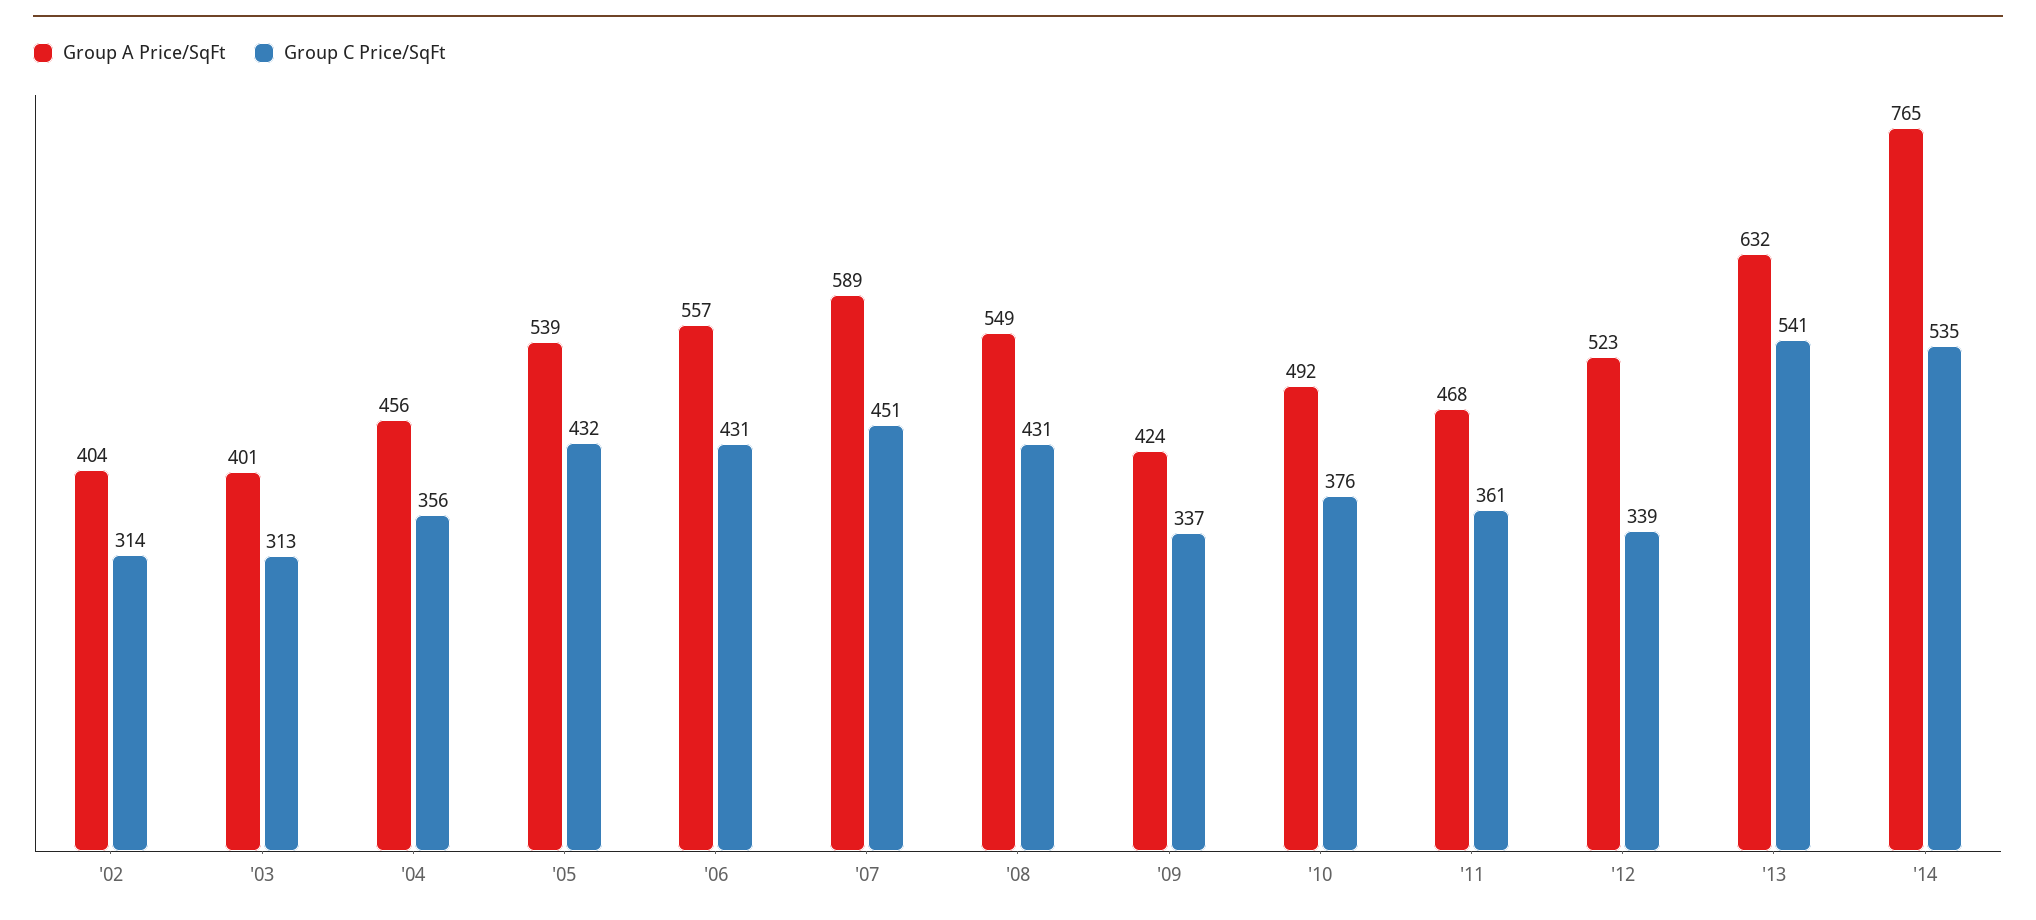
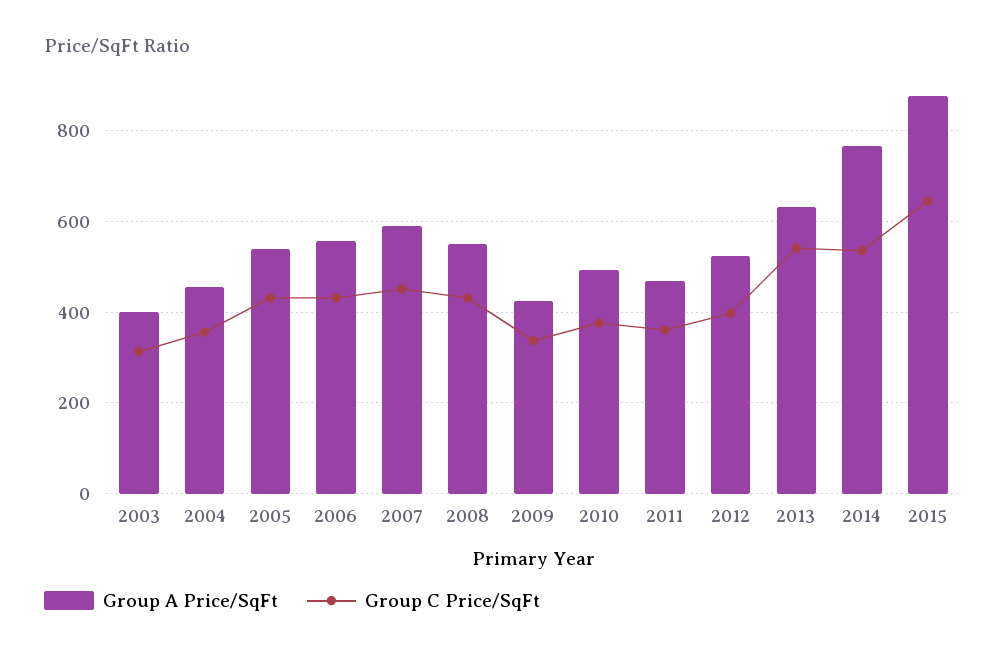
Group A Price/SqFt, '02: 404 -> none
Group C Price/SqFt, '02: 314 -> none
Group C Price/SqFt, '12: 339 -> 400
Group A Price/SqFt, 2015: none -> 880
Group C Price/SqFt, 2015: none -> 640

